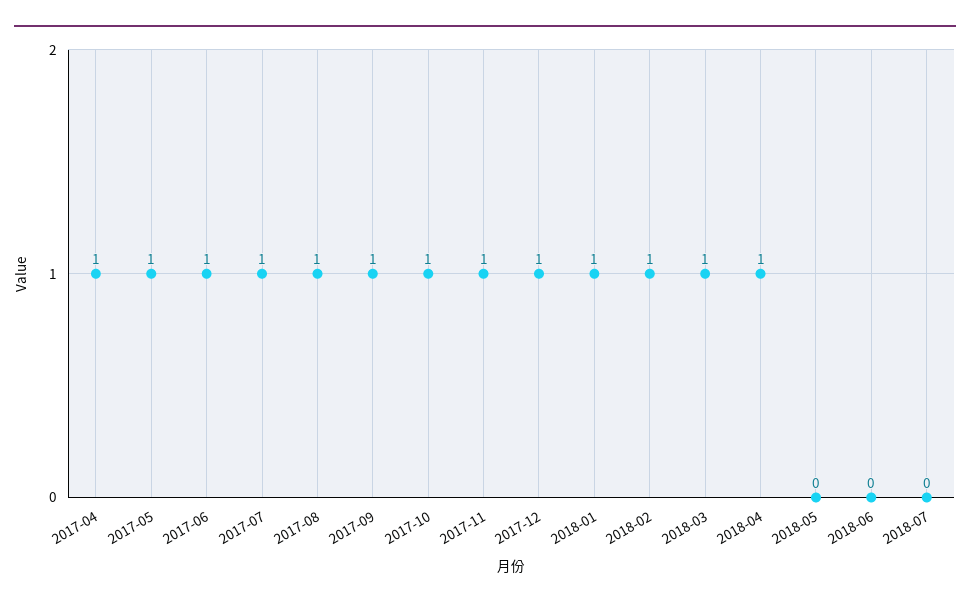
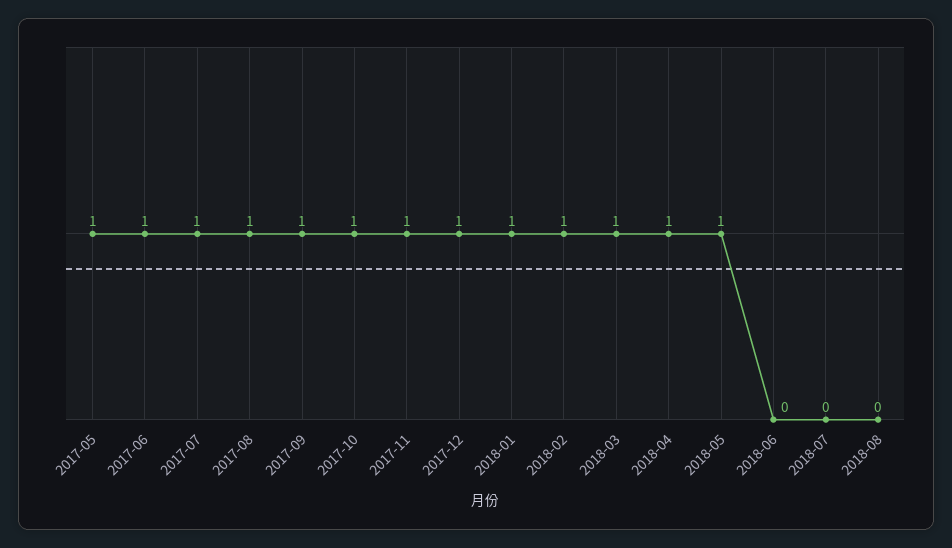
2017-04: 1 -> none
2018-05: 0 -> 1
2018-08: none -> 0

